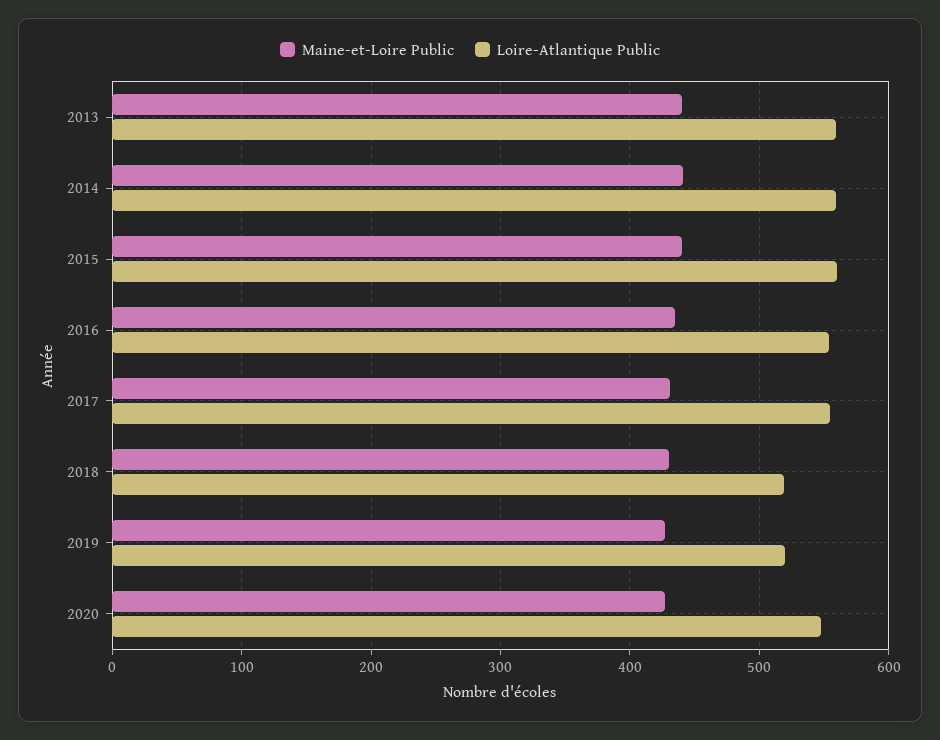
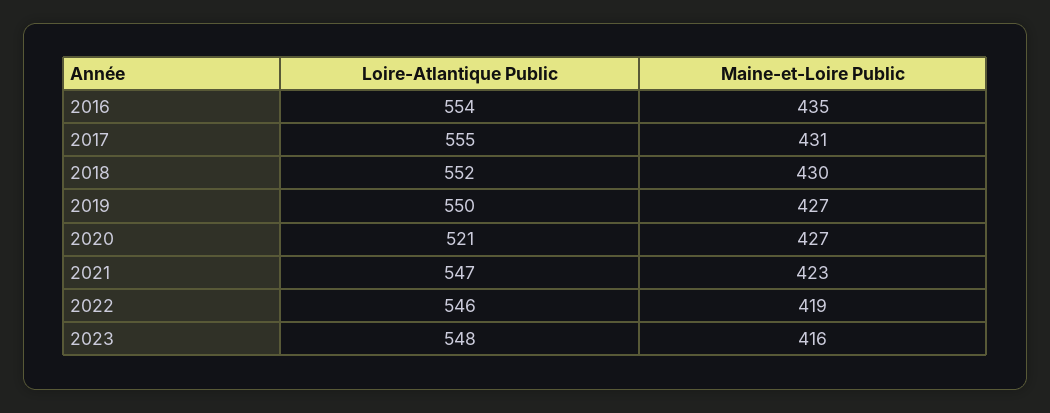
Maine-et-Loire Public, 2013: 440 -> none
Loire-Atlantique Public, 2013: 560 -> none
Maine-et-Loire Public, 2014: 440 -> none
Loire-Atlantique Public, 2014: 560 -> none
Maine-et-Loire Public, 2015: 440 -> none
Loire-Atlantique Public, 2015: 560 -> none
Loire-Atlantique Public, 2018: 520 -> 552
Loire-Atlantique Public, 2019: 520 -> 550
Loire-Atlantique Public, 2020: 550 -> 521
Loire-Atlantique Public, 2021: none -> 547
Maine-et-Loire Public, 2021: none -> 423
Loire-Atlantique Public, 2022: none -> 546
Maine-et-Loire Public, 2022: none -> 419
Loire-Atlantique Public, 2023: none -> 548
Maine-et-Loire Public, 2023: none -> 416

